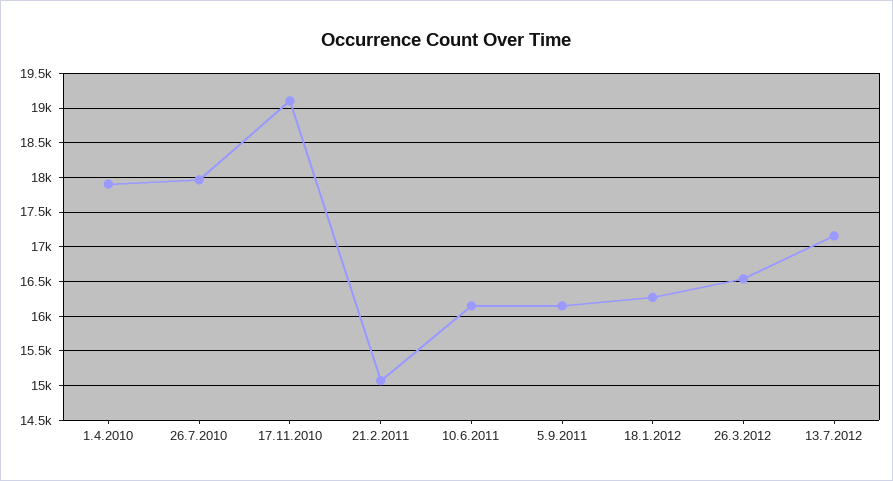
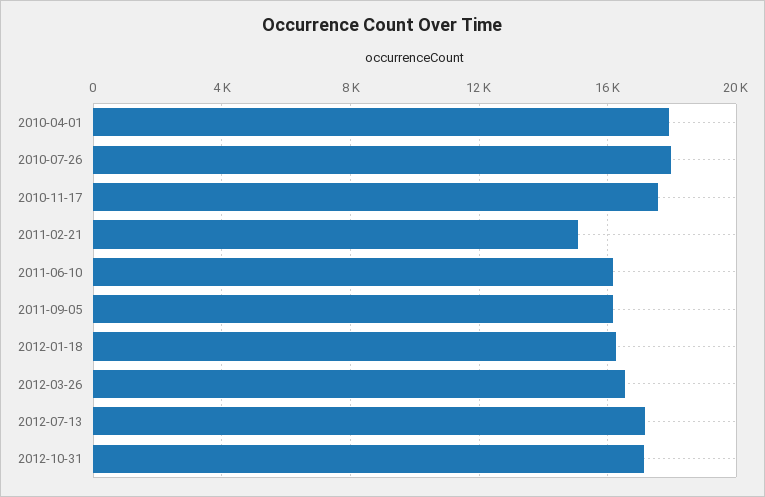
17.11.2010: 19100 -> 17500
2012-10-31: none -> 17000

